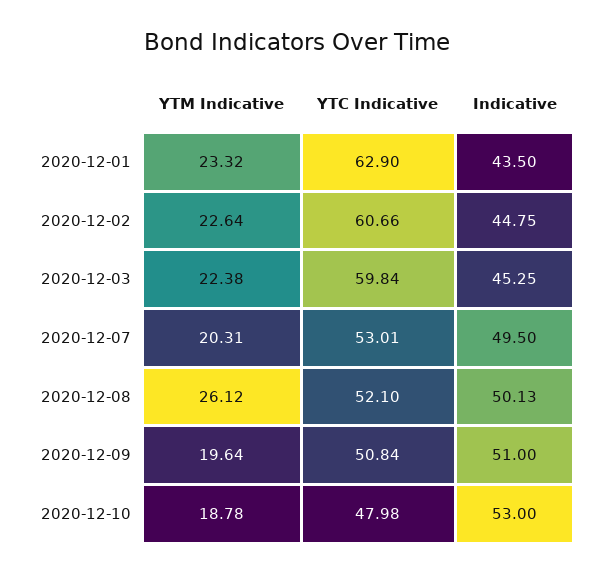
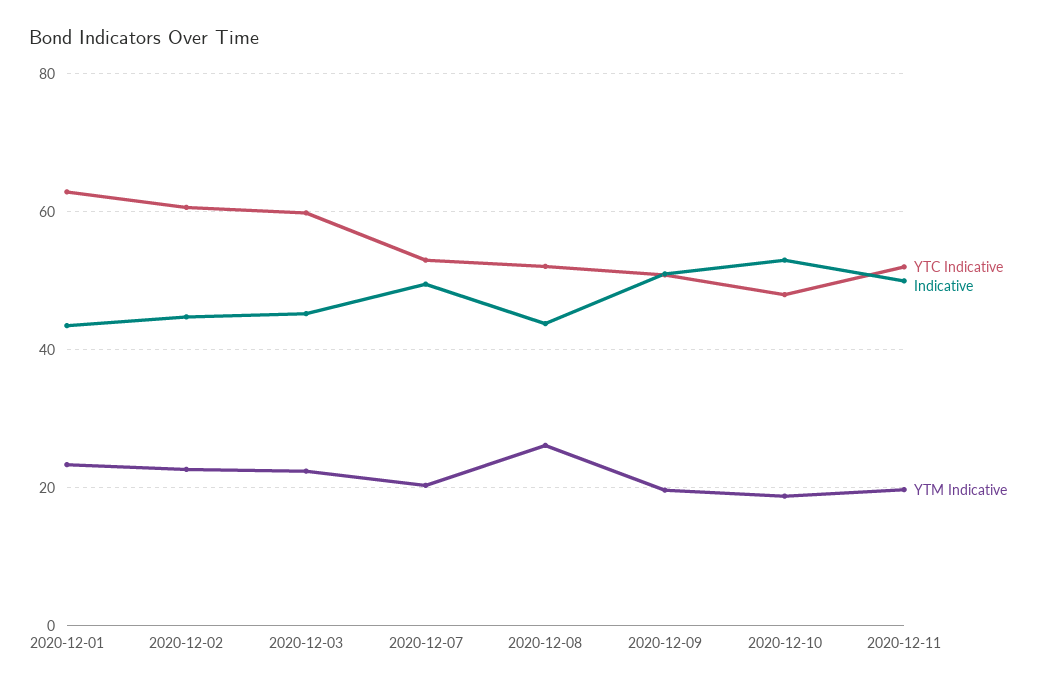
Indicative, 2020-12-08: 50.13 -> 44
YTC Indicative, 2020-12-11: none -> 52
Indicative, 2020-12-11: none -> 50
YTM Indicative, 2020-12-11: none -> 20

